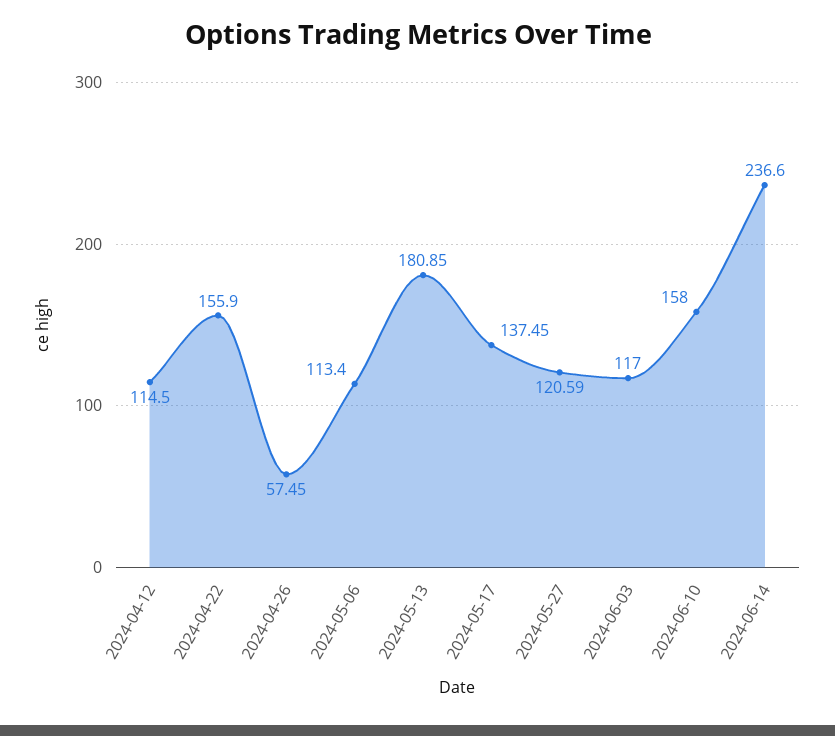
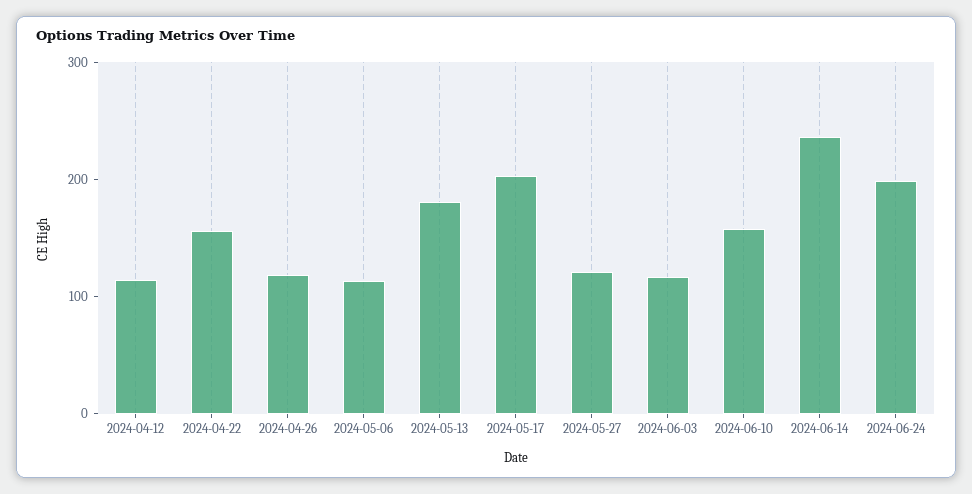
2024-04-26: 57.45 -> 120
2024-05-17: 137.45 -> 200
2024-06-24: none -> 200

